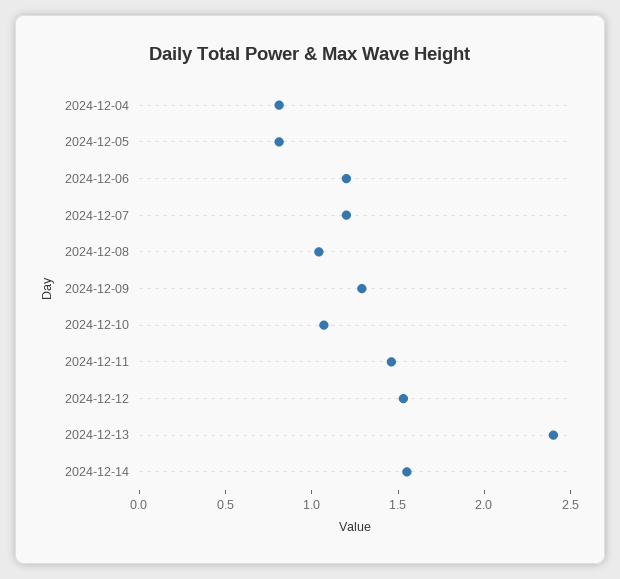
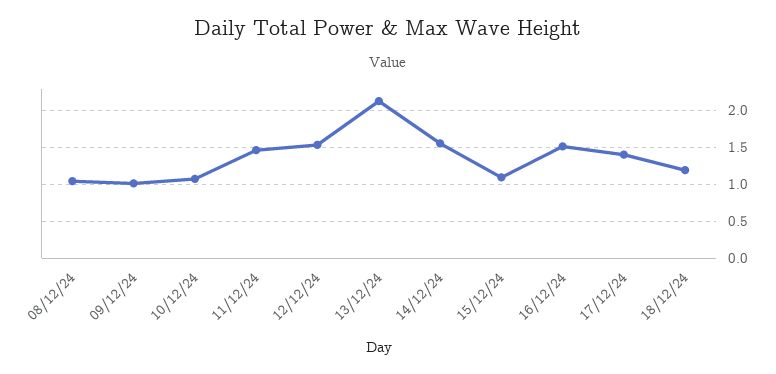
2024-12-04: 0.8 -> none
2024-12-05: 0.8 -> none
2024-12-06: 1.2 -> none
2024-12-07: 1.2 -> none
2024-12-09: 1.3 -> 1
2024-12-13: 2.4 -> 2.1
15/12/24: none -> 1.1
16/12/24: none -> 1.5
17/12/24: none -> 1.4
18/12/24: none -> 1.2

